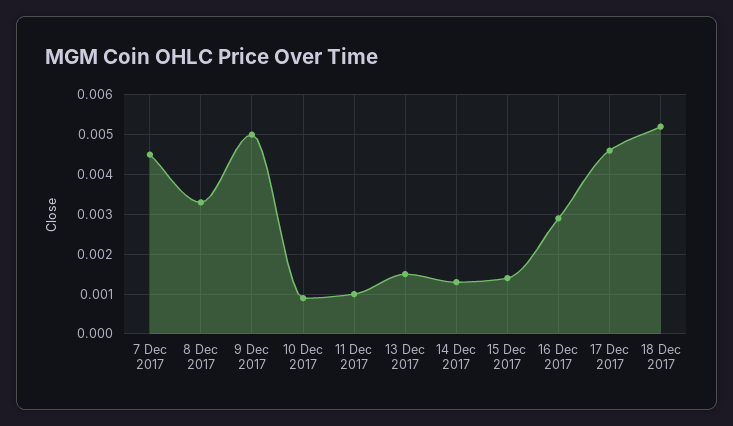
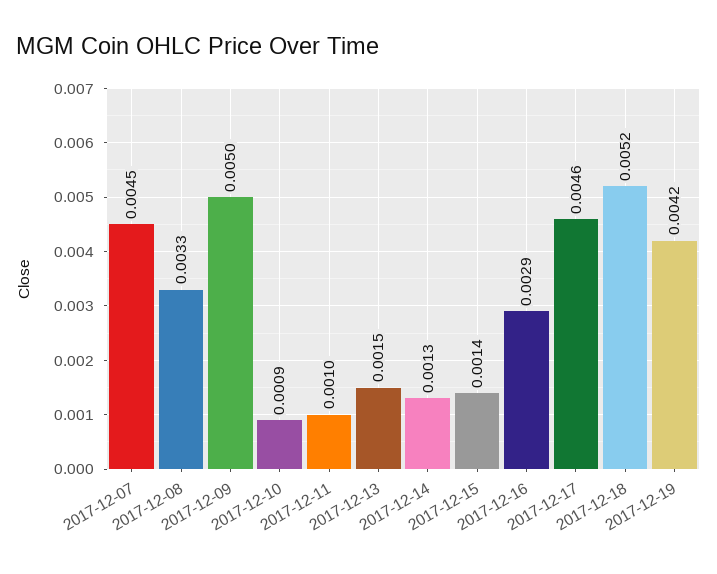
2017-12-19: none -> 0.0042

